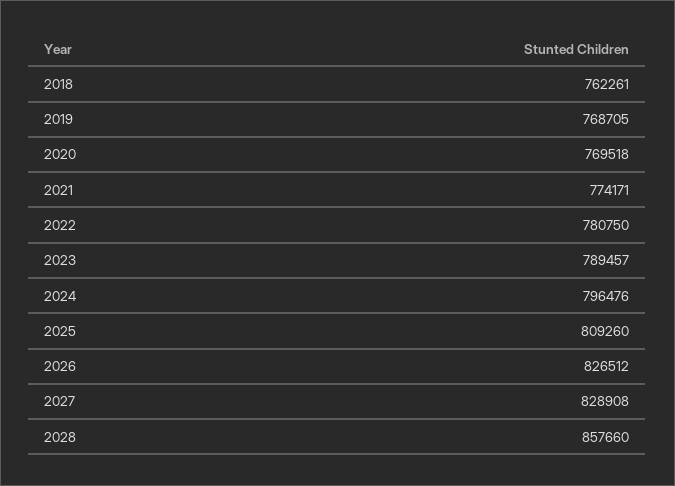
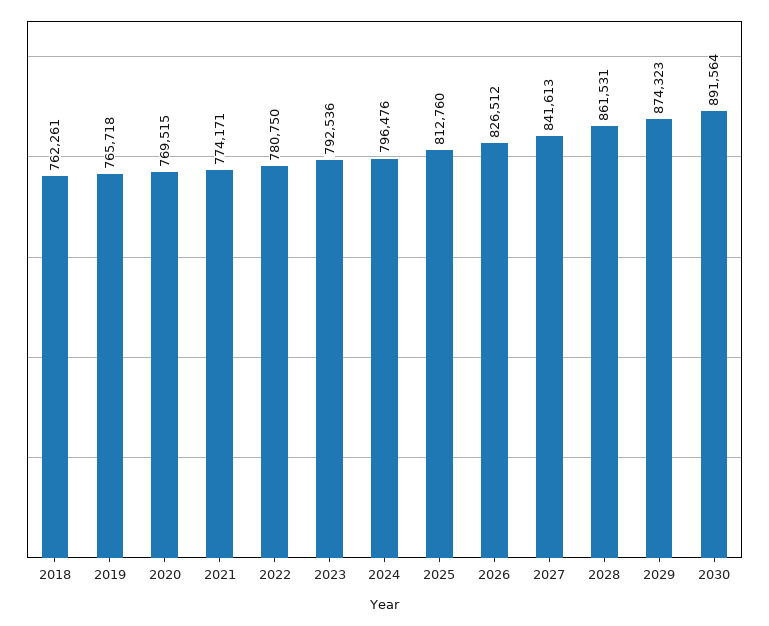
2019: 768705 -> 765718
2020: 769518 -> 769515
2023: 789457 -> 792536
2025: 809260 -> 812760
2027: 828908 -> 841613
2028: 857660 -> 861531
2029: none -> 874323
2030: none -> 891564

